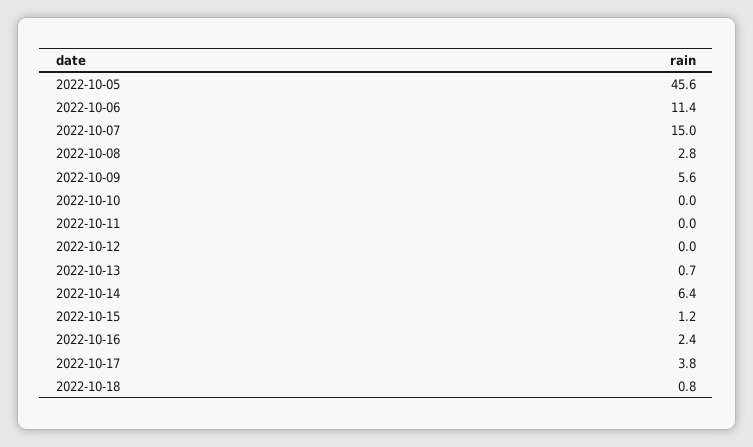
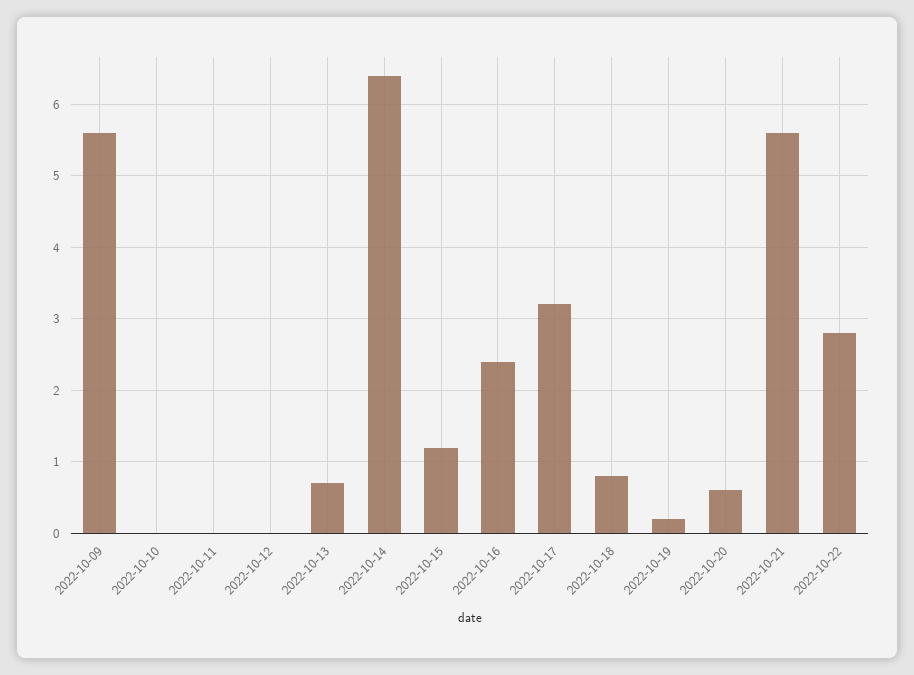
2022-10-05: 45.6 -> none
2022-10-06: 11.4 -> none
2022-10-07: 15 -> none
2022-10-08: 2.8 -> none
2022-10-17: 3.8 -> 3.2
2022-10-19: none -> 0.2
2022-10-20: none -> 0.6
2022-10-21: none -> 5.6
2022-10-22: none -> 2.8

